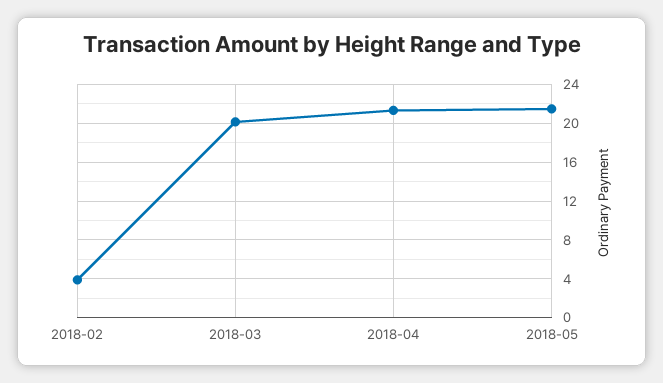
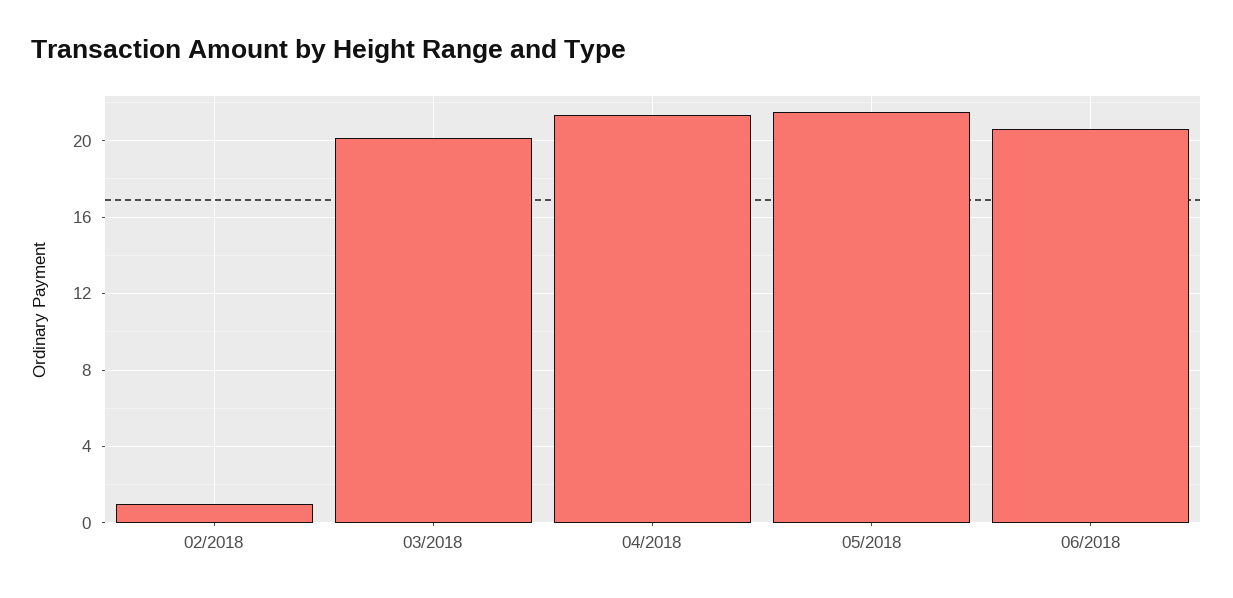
2018-02: 4 -> 1
06/2018: none -> 20.5

